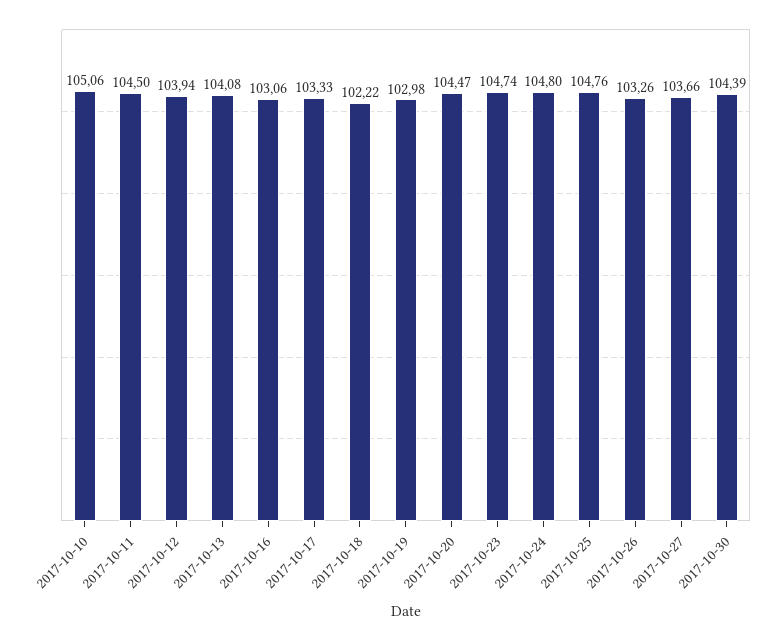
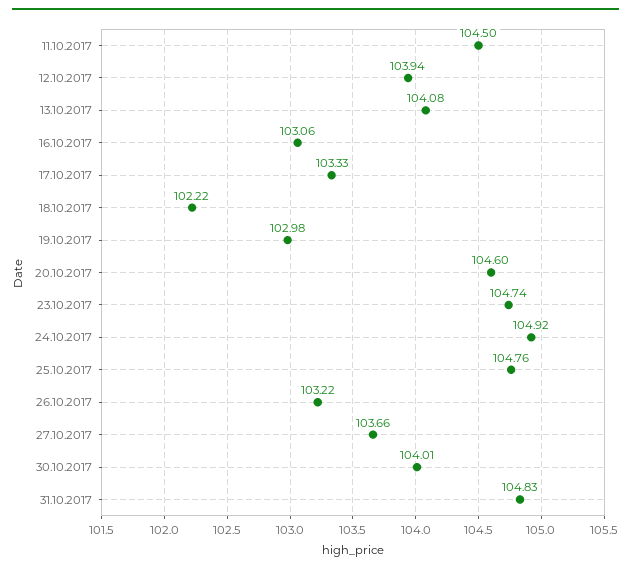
2017-10-10: 105.06 -> none
2017-10-20: 104.47 -> 104.6
2017-10-24: 104.8 -> 104.92
2017-10-26: 103.26 -> 103.22
2017-10-30: 104.39 -> 104.01
31.10.2017: none -> 104.83

